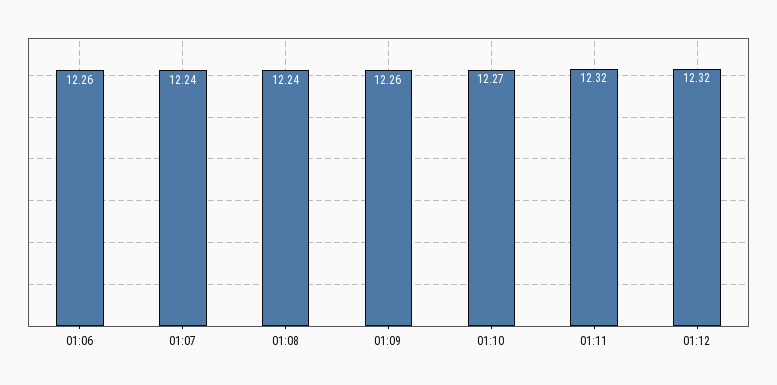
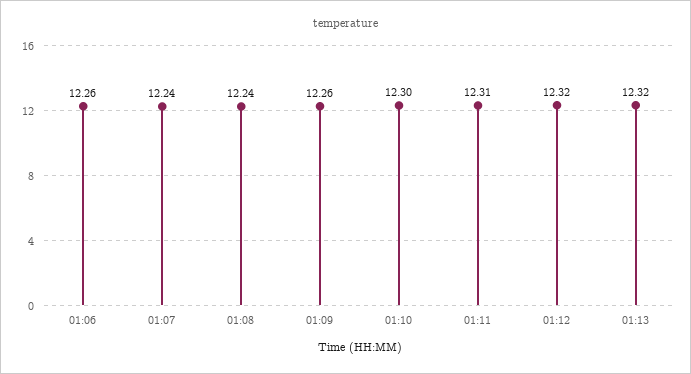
01:10: 12.27 -> 12.3
01:11: 12.32 -> 12.31
01:13: none -> 12.32

